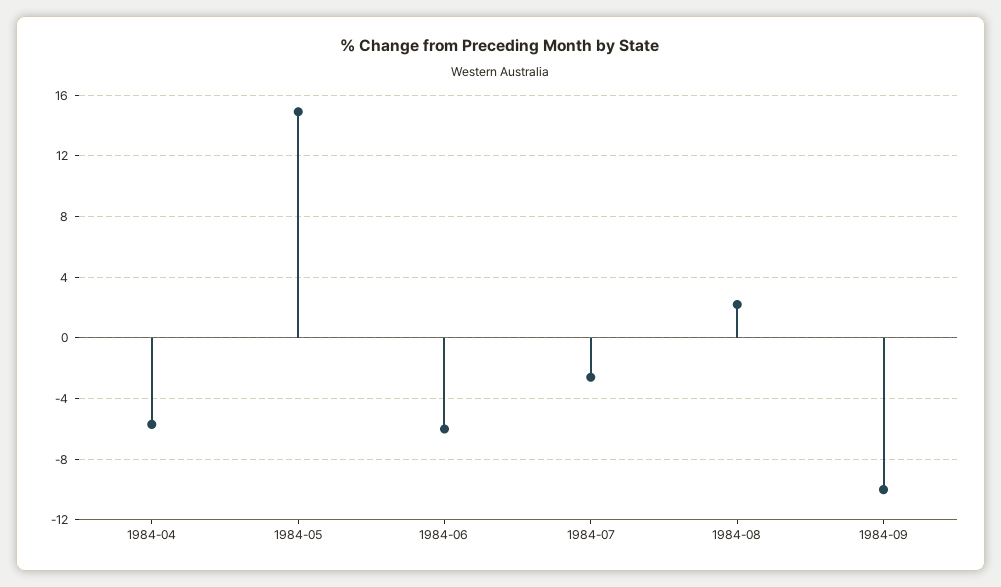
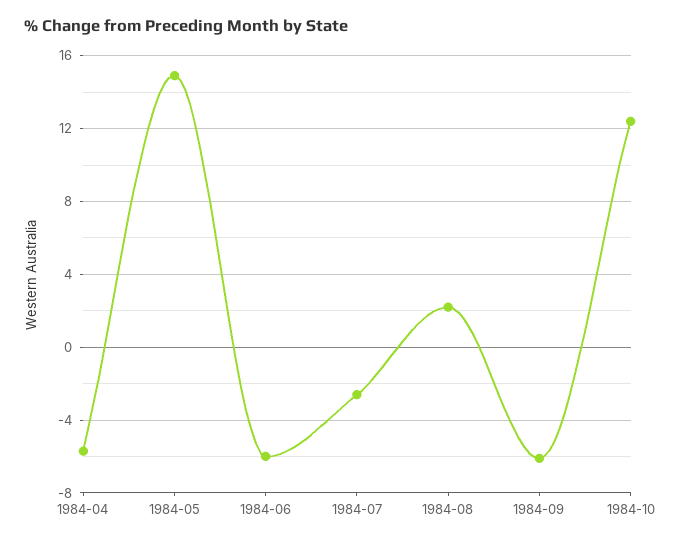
1984-09: -10 -> -6
1984-10: none -> 12.5

